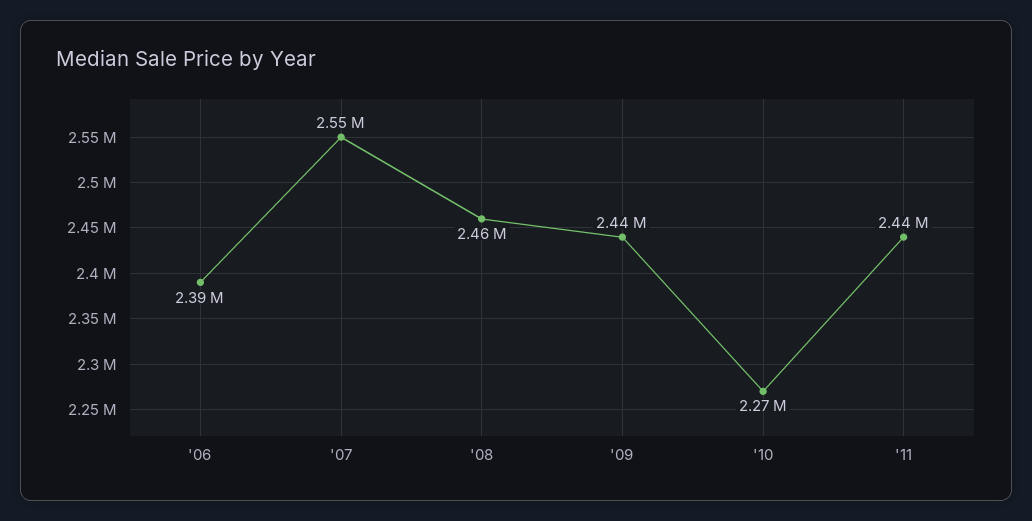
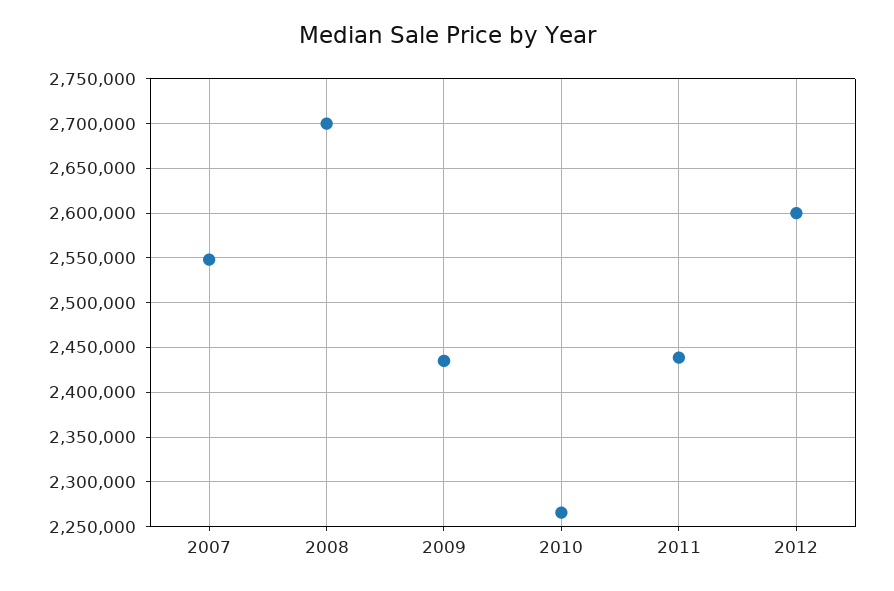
'06: 2390000 -> none
'08: 2460000 -> 2700000
2012: none -> 2600000

